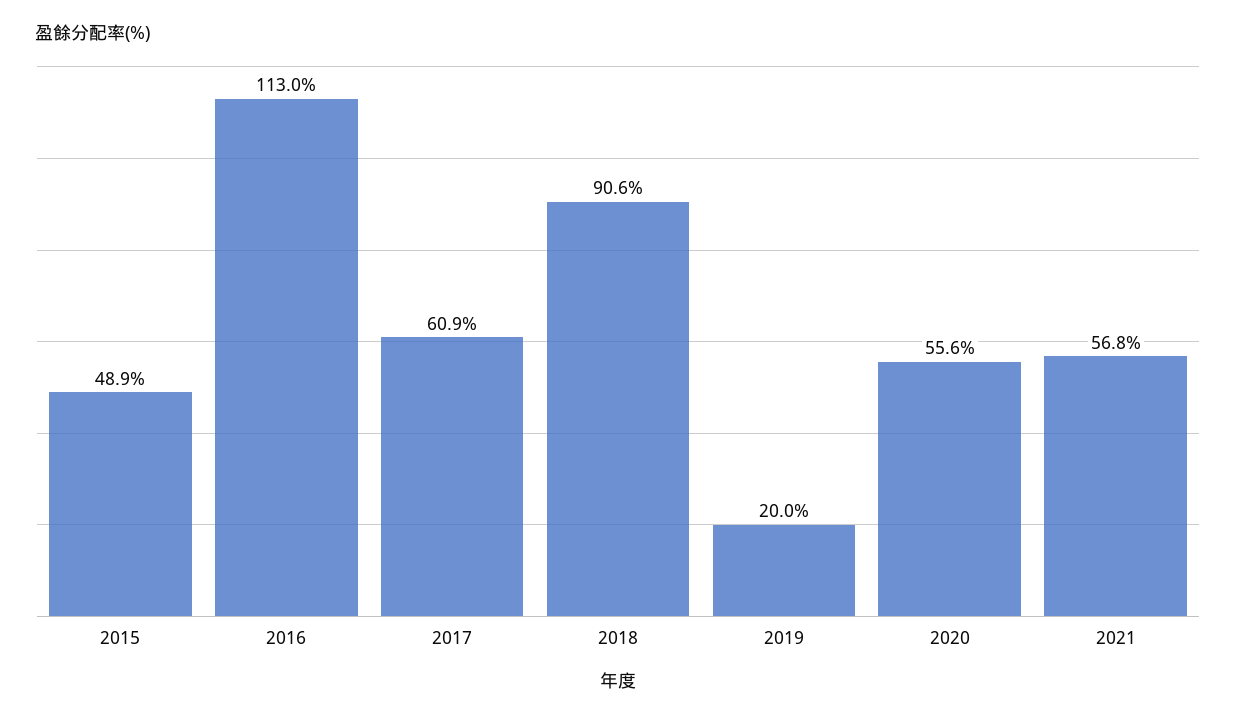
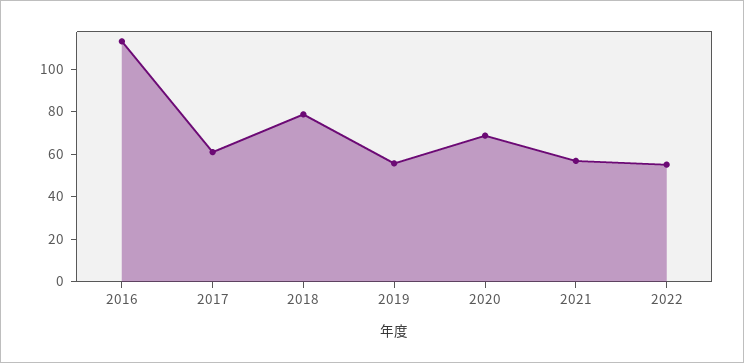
2015: 48.9 -> none
2018: 90.6 -> 80
2019: 20 -> 55
2020: 55.6 -> 70
2022: none -> 55

